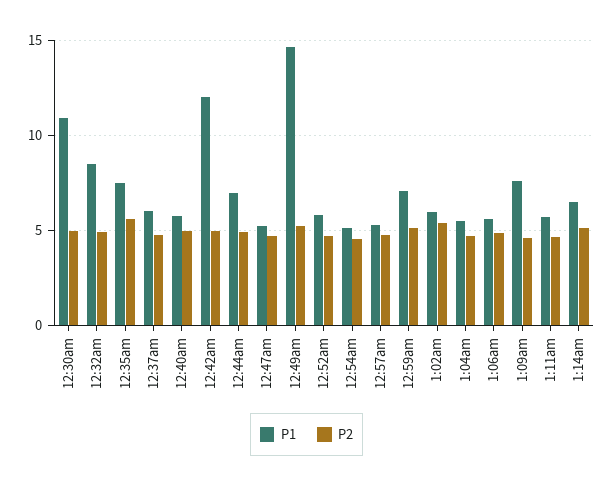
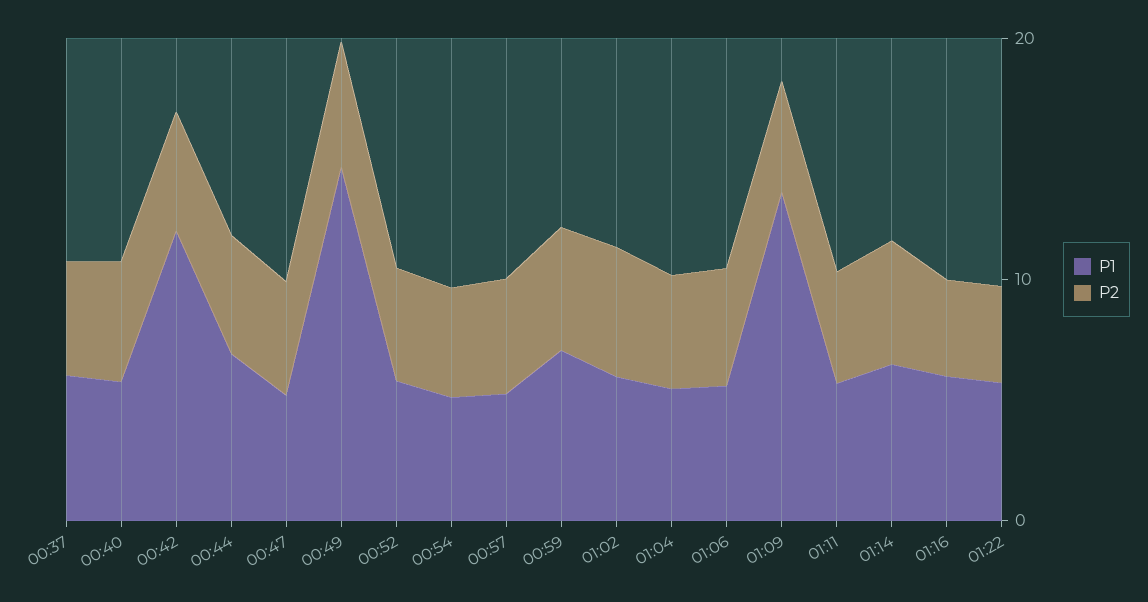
P1, 12:30am: 11 -> none
P2, 12:30am: 5 -> none
P1, 12:32am: 8.5 -> none
P2, 12:32am: 5 -> none
P1, 12:35am: 7.5 -> none
P2, 12:35am: 5.5 -> none
P1, 1:09am: 7.5 -> 14
P1, 01:16: none -> 6
P2, 01:16: none -> 4
P1, 01:22: none -> 6
P2, 01:22: none -> 4

